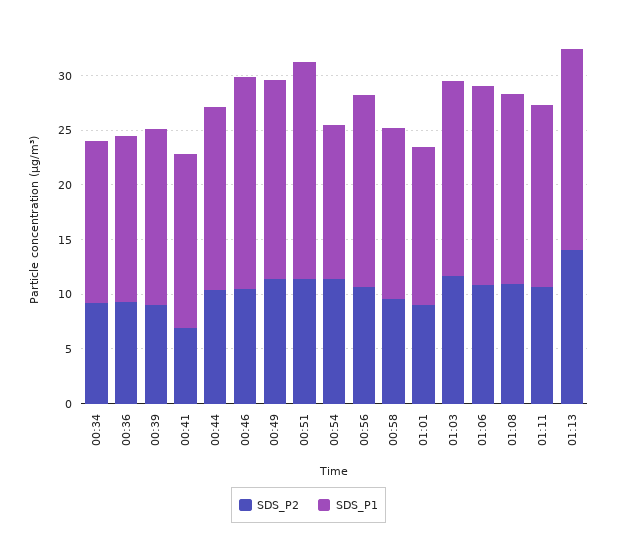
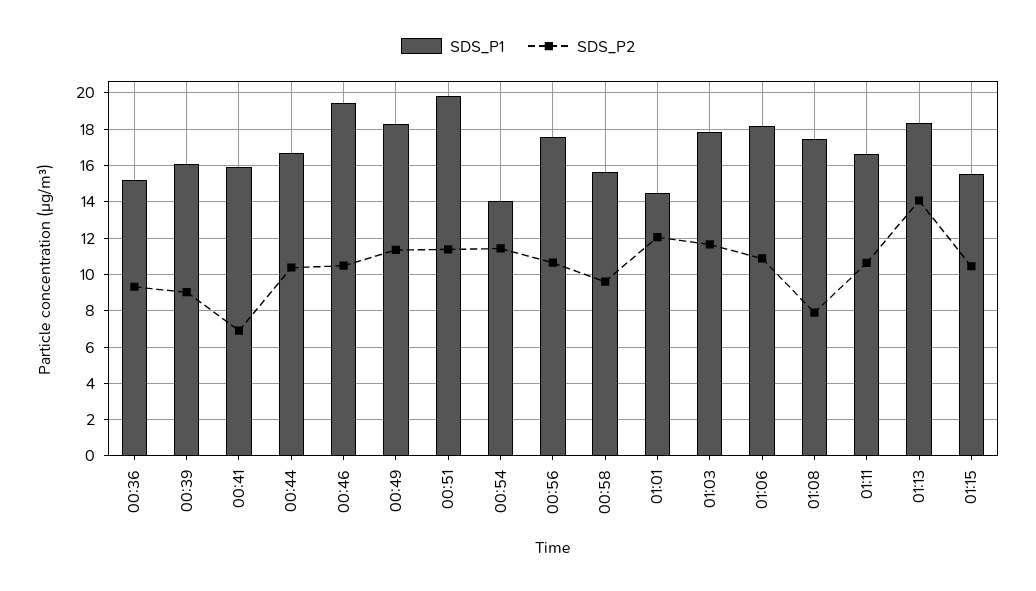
SDS_P2, 00:34: 9 -> none
SDS_P1, 00:34: 15 -> none
SDS_P2, 01:01: 9 -> 12
SDS_P2, 01:08: 11 -> 8
SDS_P1, 01:15: none -> 15.5
SDS_P2, 01:15: none -> 10.5

